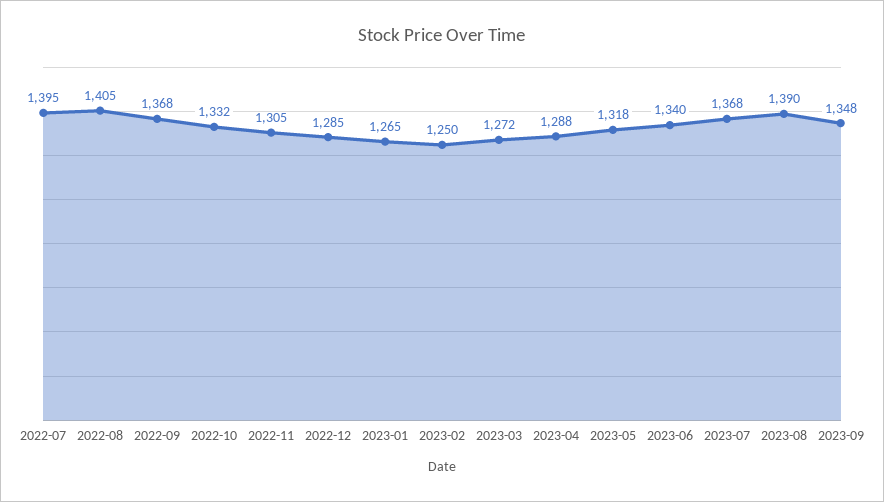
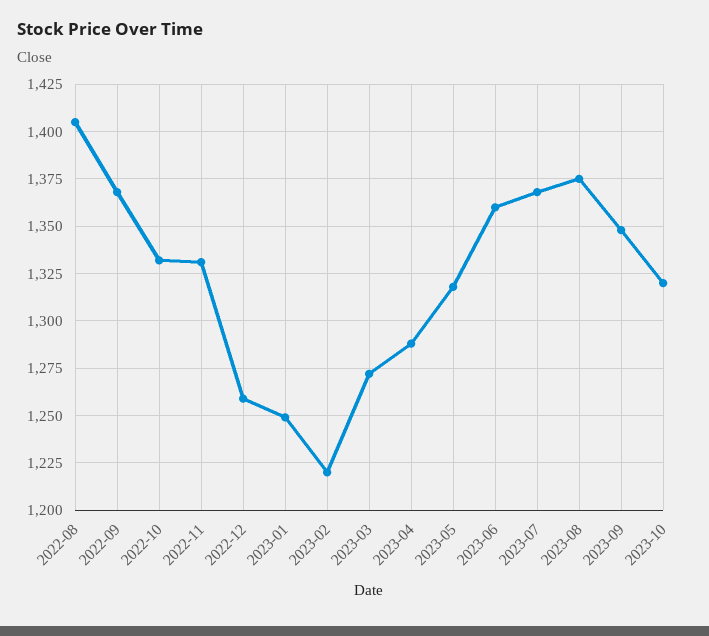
2022-07: 1395 -> none
2022-11: 1305 -> 1330
2022-12: 1285 -> 1260
2023-01: 1265 -> 1250
2023-02: 1250 -> 1220
2023-06: 1340 -> 1360
2023-08: 1390 -> 1375
2023-10: none -> 1320

